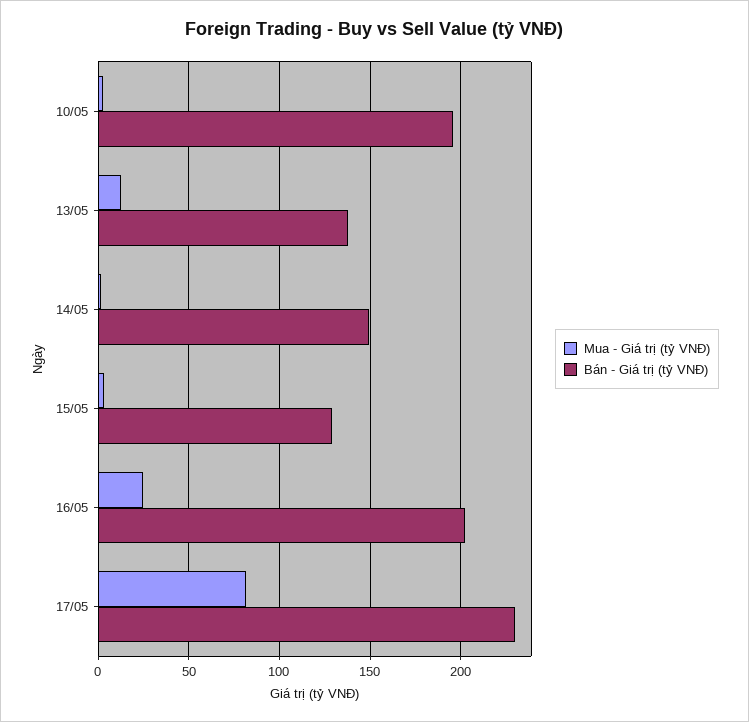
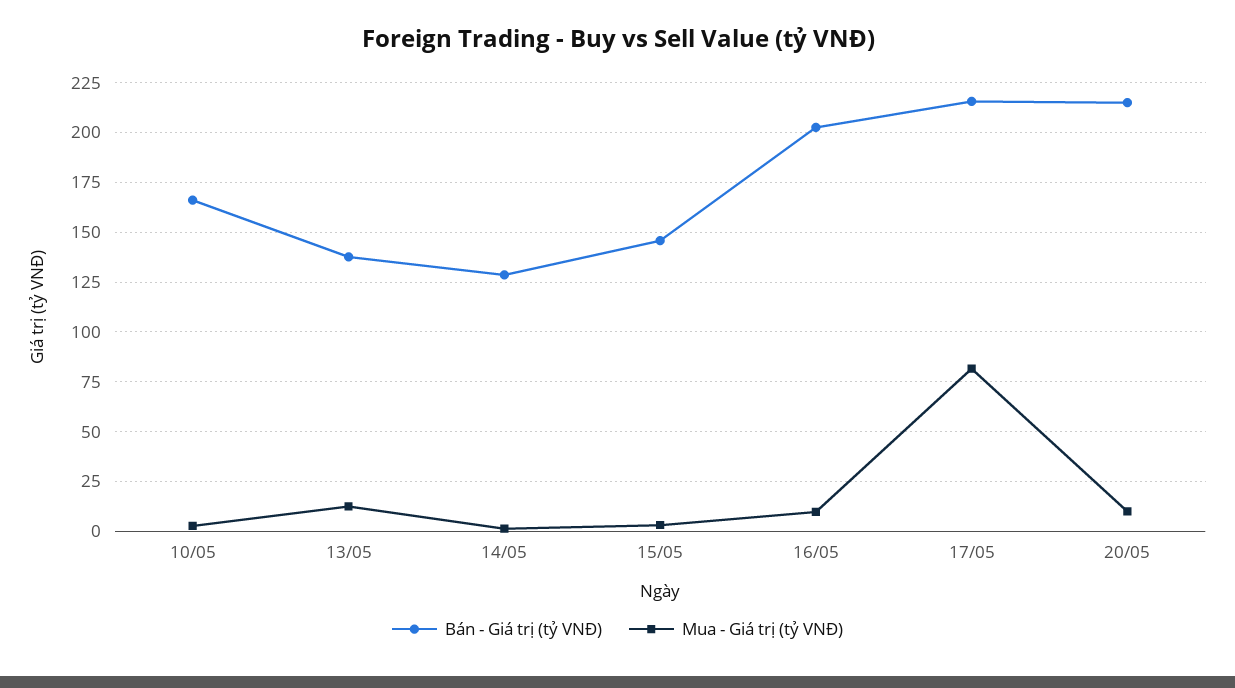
Bán - Giá trị (tỷ VNĐ), 10/05: 195 -> 165
Bán - Giá trị (tỷ VNĐ), 14/05: 150 -> 130
Bán - Giá trị (tỷ VNĐ), 15/05: 130 -> 145
Mua - Giá trị (tỷ VNĐ), 16/05: 25 -> 10
Bán - Giá trị (tỷ VNĐ), 17/05: 230 -> 215
Bán - Giá trị (tỷ VNĐ), 20/05: none -> 215
Mua - Giá trị (tỷ VNĐ), 20/05: none -> 10

